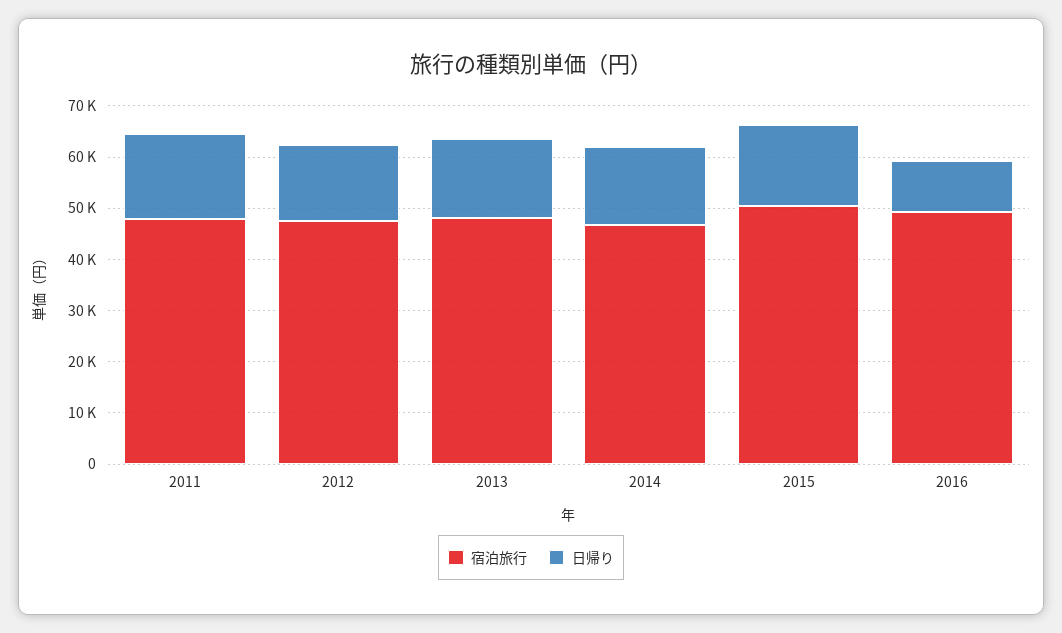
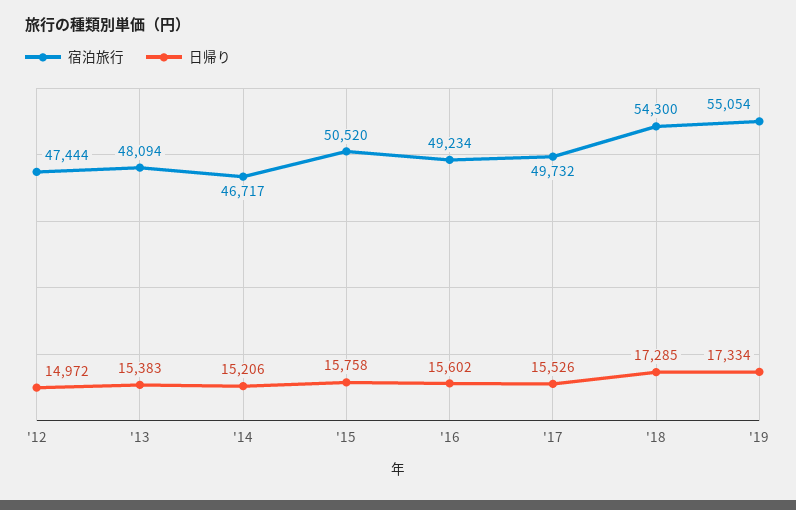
宿泊旅行, 2011: 48000 -> none
日帰り, 2011: 16000 -> none
日帰り, 2016: 10000 -> 15602
宿泊旅行, '17: none -> 49732
日帰り, '17: none -> 15526
宿泊旅行, '18: none -> 54300
日帰り, '18: none -> 17285
宿泊旅行, '19: none -> 55054
日帰り, '19: none -> 17334

